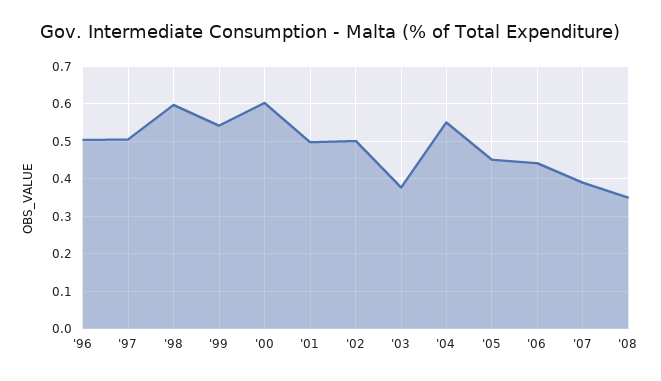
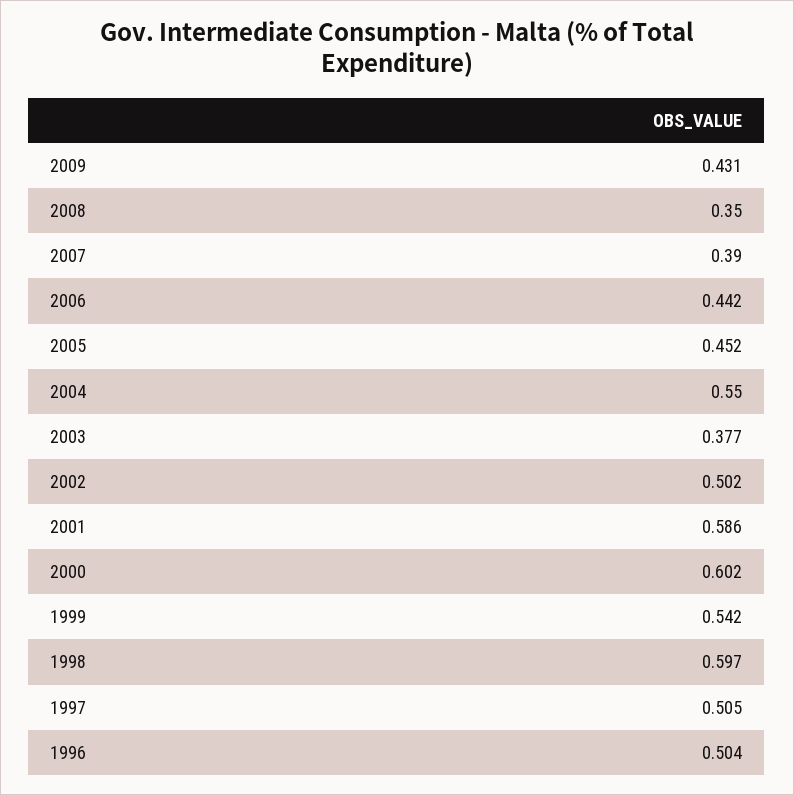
'01: 0.5 -> 0.586
2009: none -> 0.431

